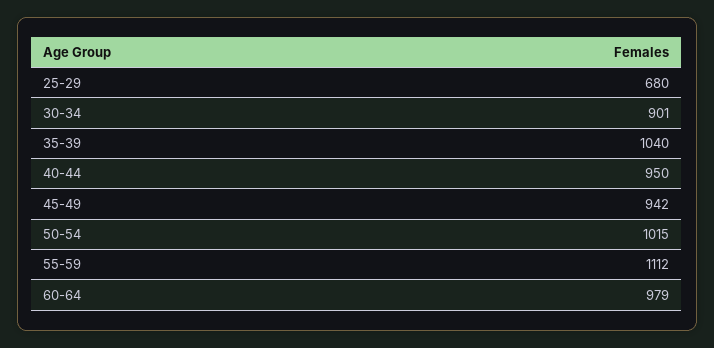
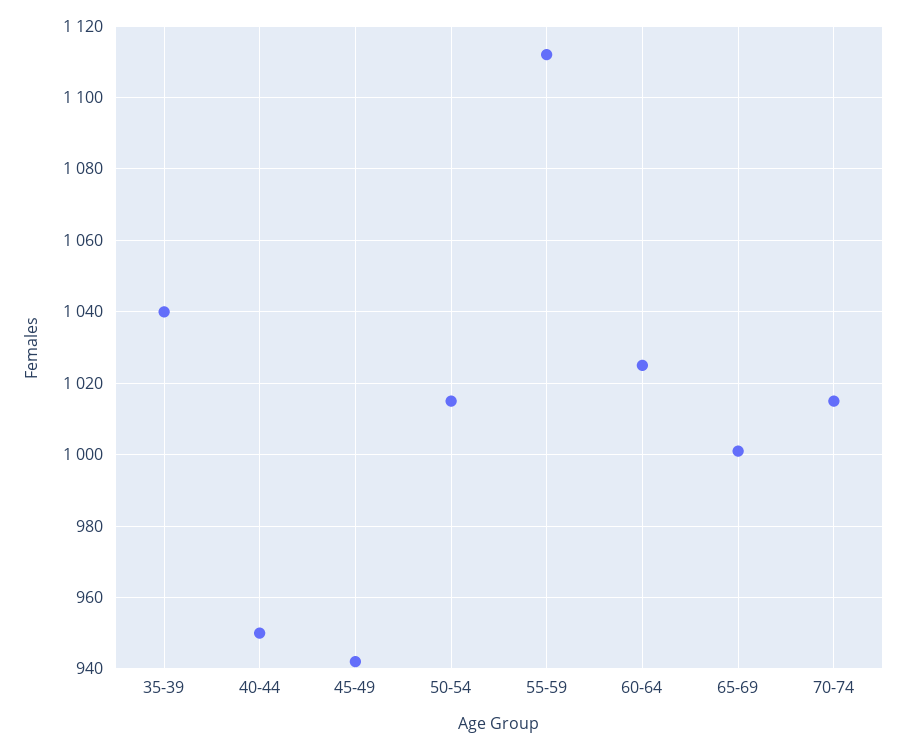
25-29: 680 -> none
30-34: 901 -> none
60-64: 979 -> 1025
65-69: none -> 1000
70-74: none -> 1015

